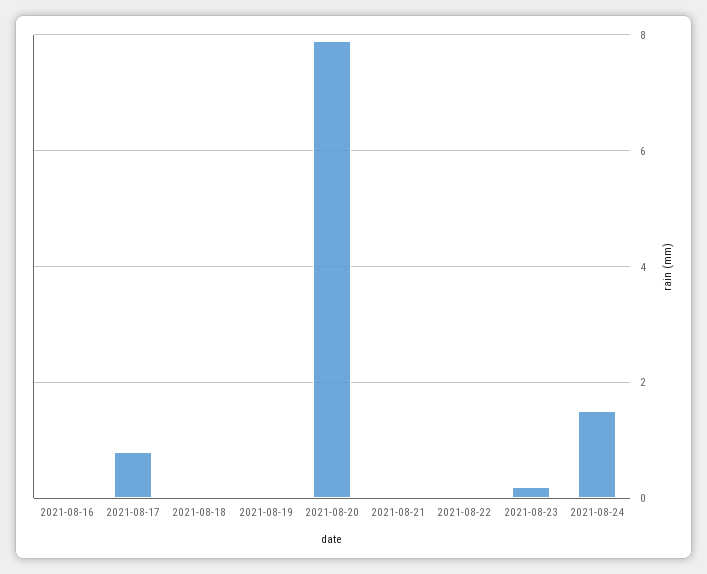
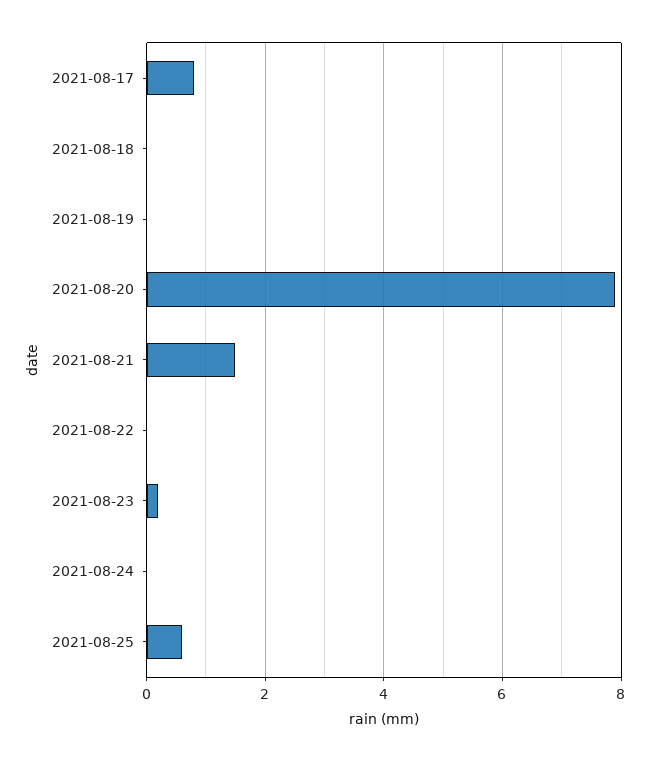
2021-08-16: 0 -> none
2021-08-21: 0 -> 1.5
2021-08-24: 1.5 -> 0
2021-08-25: none -> 0.5

